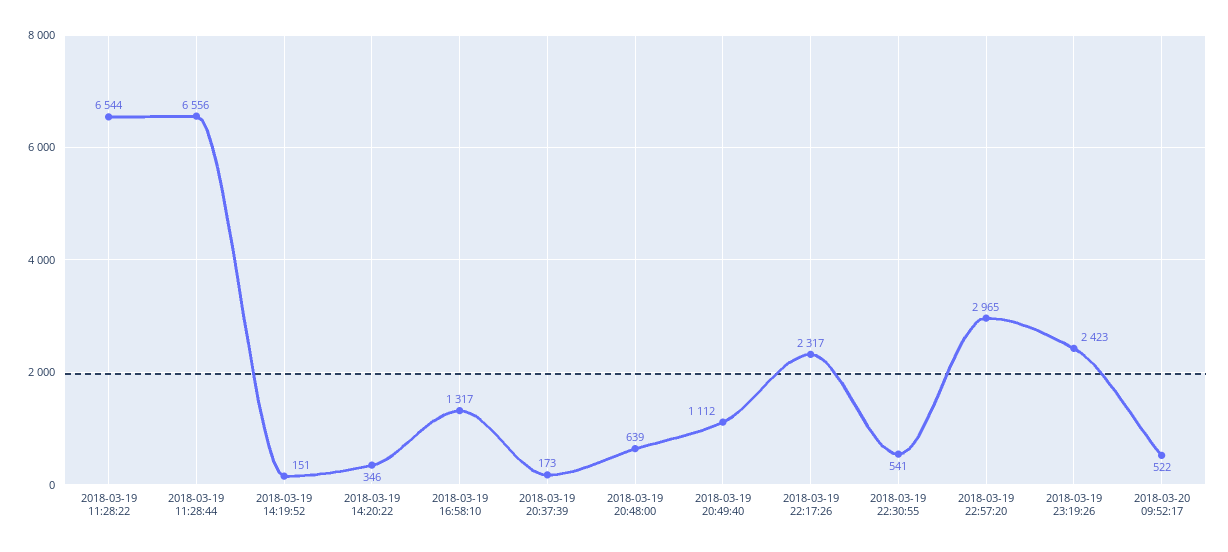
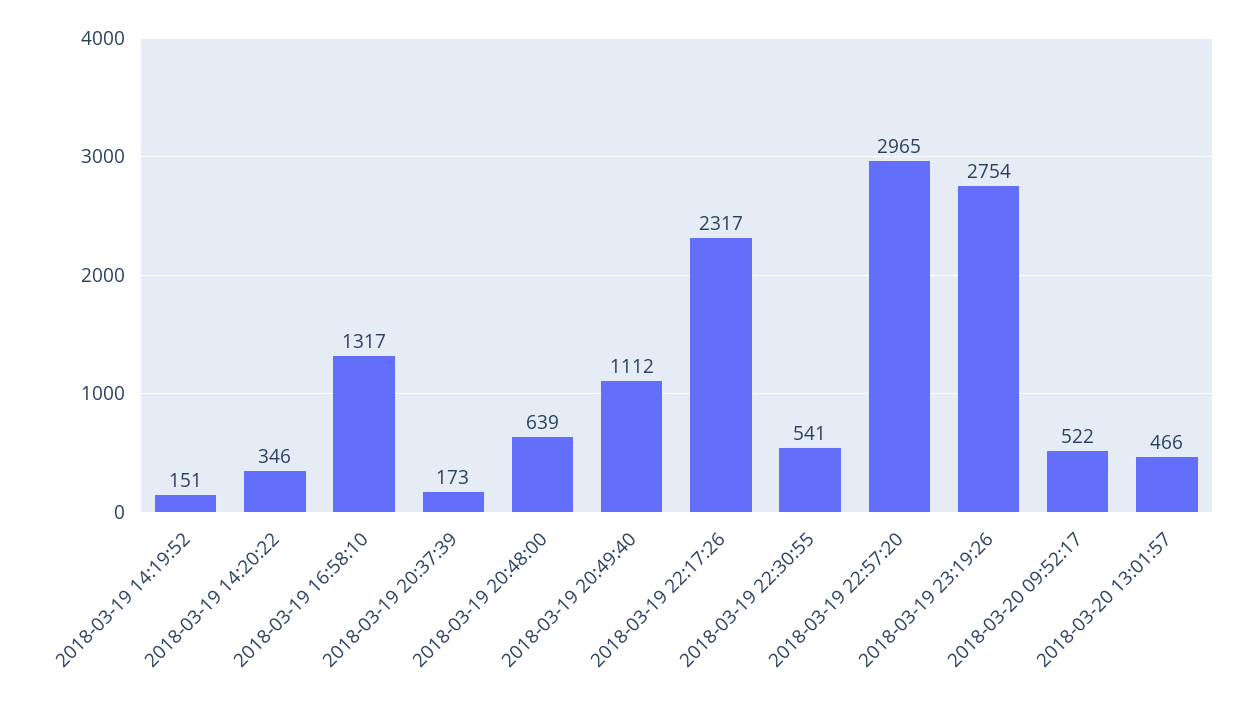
2018-03-19 11:28:22: 6544 -> none
2018-03-19 11:28:44: 6556 -> none
2018-03-19 23:19:26: 2423 -> 2754
2018-03-20 13:01:57: none -> 466

